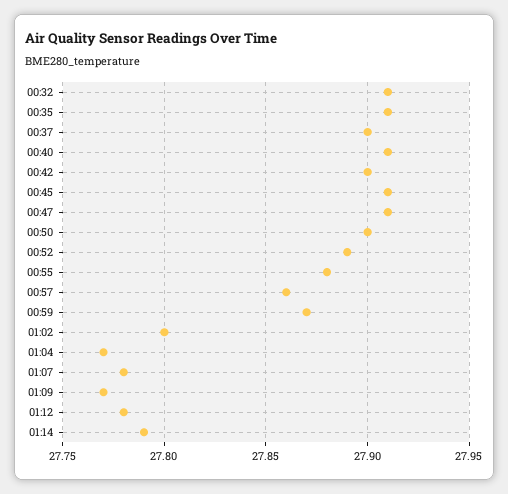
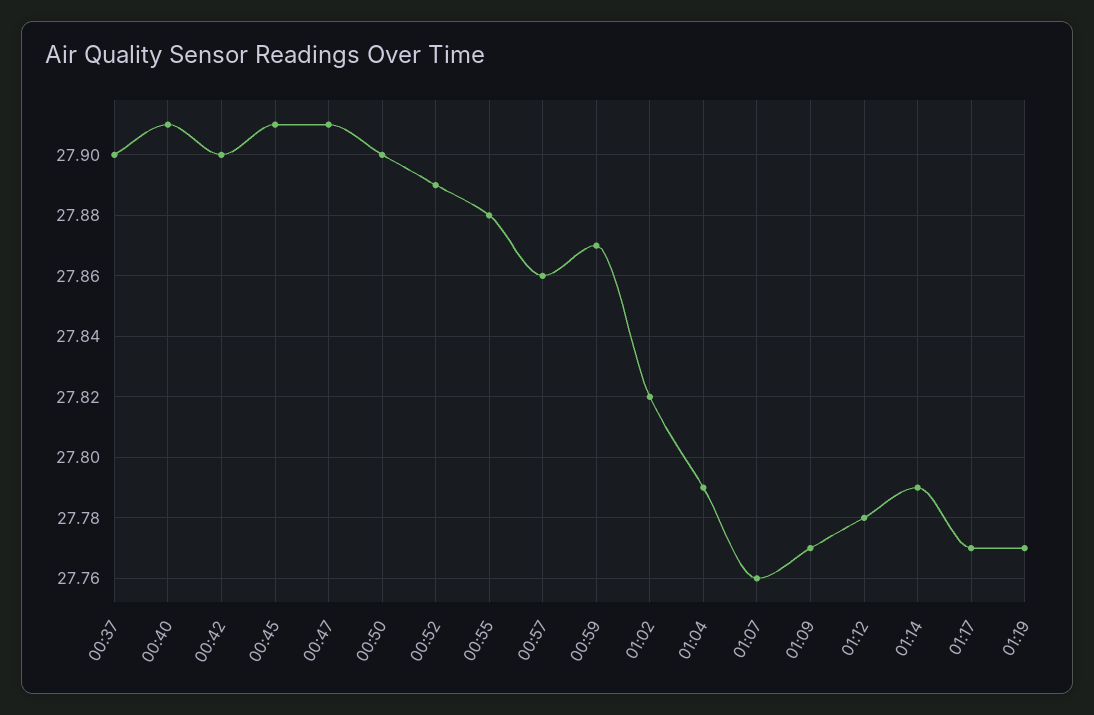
00:32: 27.91 -> none
00:35: 27.91 -> none
01:02: 27.8 -> 27.82
01:04: 27.77 -> 27.79
01:07: 27.78 -> 27.76
01:17: none -> 27.77
01:19: none -> 27.77

